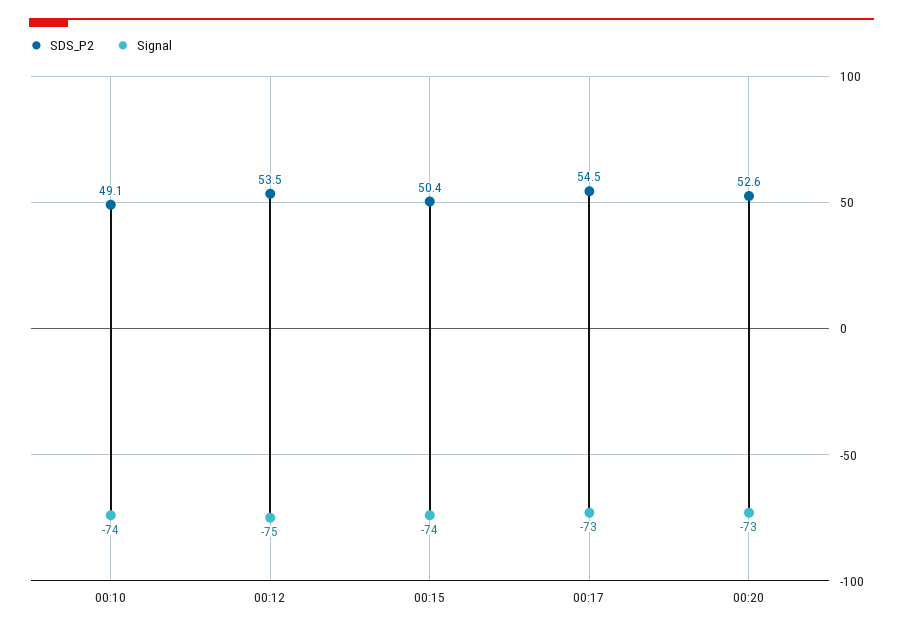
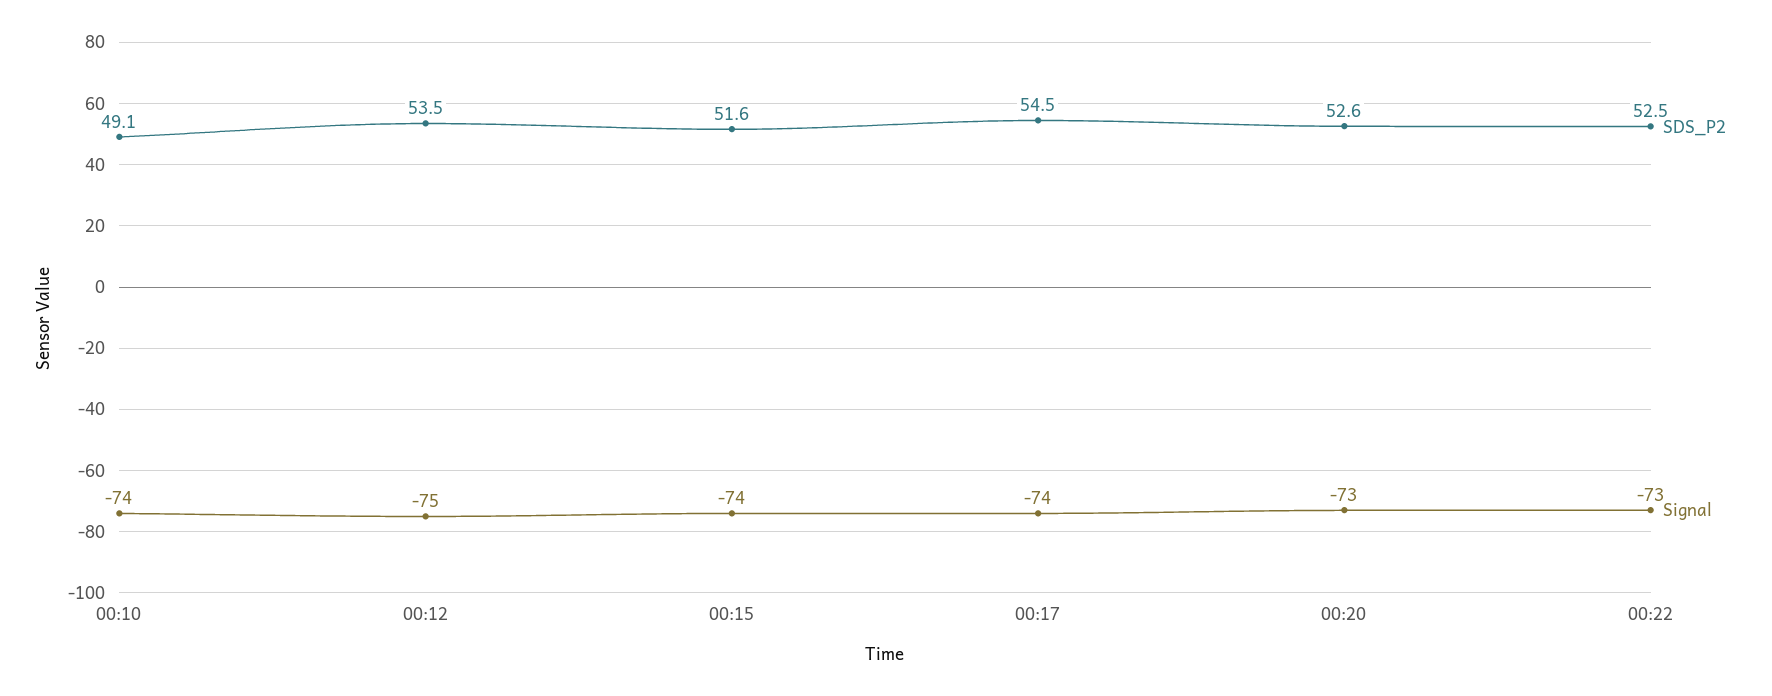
SDS_P2, 00:15: 50.4 -> 51.6
Signal, 00:17: -73 -> -74
SDS_P2, 00:22: none -> 52.5
Signal, 00:22: none -> -73

